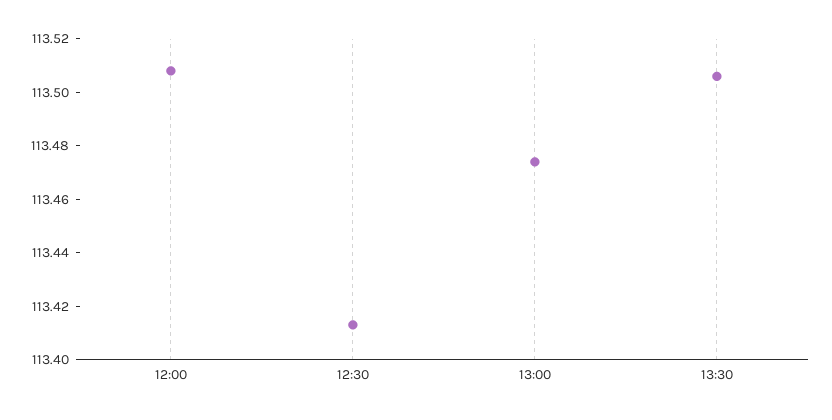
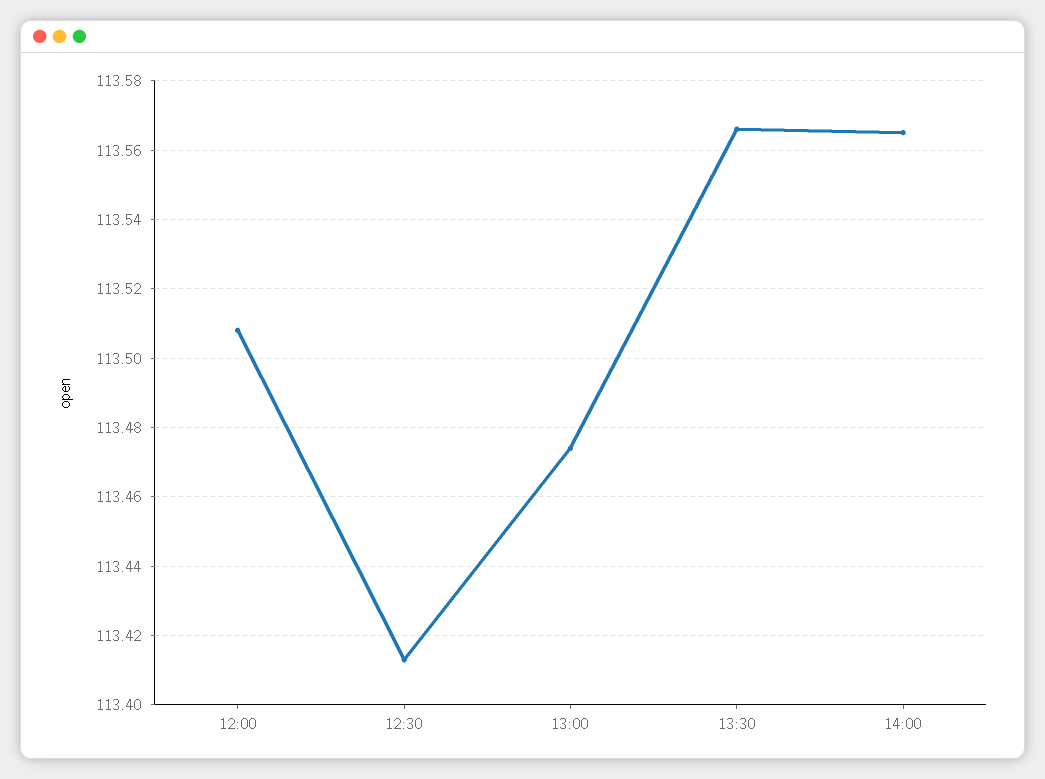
13:30: 113.505 -> 113.565
14:00: none -> 113.565

